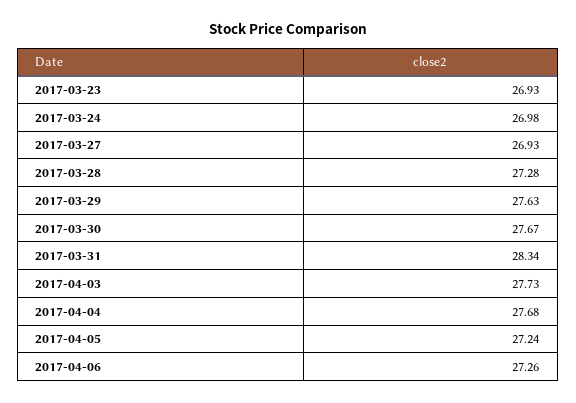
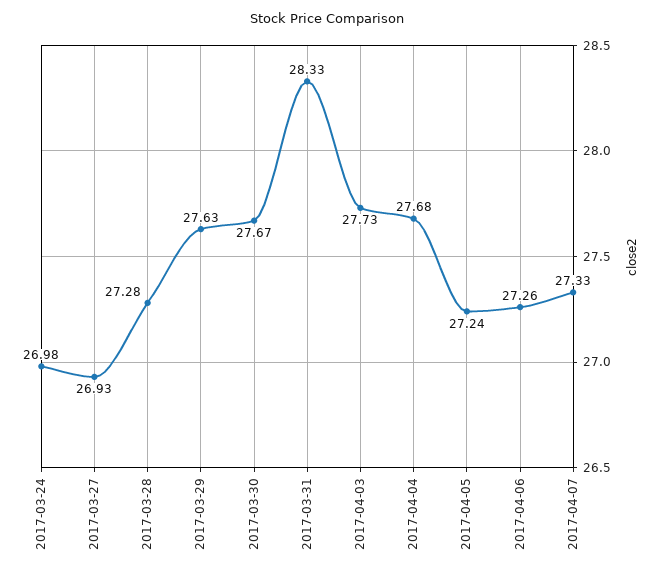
2017-03-23: 26.93 -> none
2017-03-31: 28.34 -> 28.33
2017-04-07: none -> 27.33

